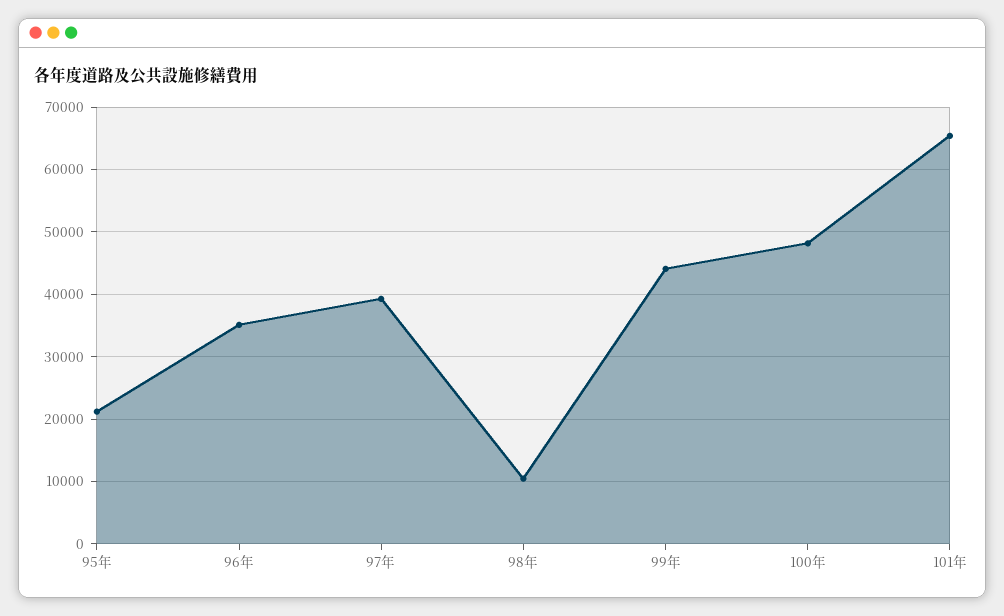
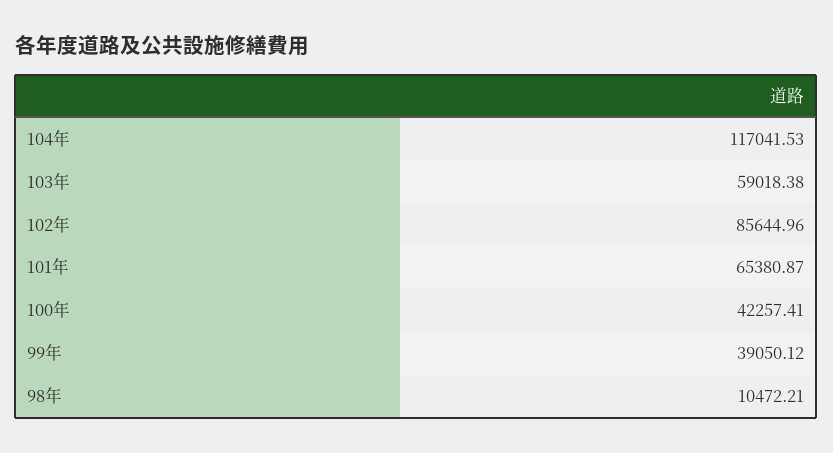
95年: 21000 -> none
96年: 35000 -> none
97年: 39000 -> none
99年: 44000 -> 39050.12
100年: 48000 -> 42257.41
104年: none -> 117041.53
103年: none -> 59018.38
102年: none -> 85644.96

